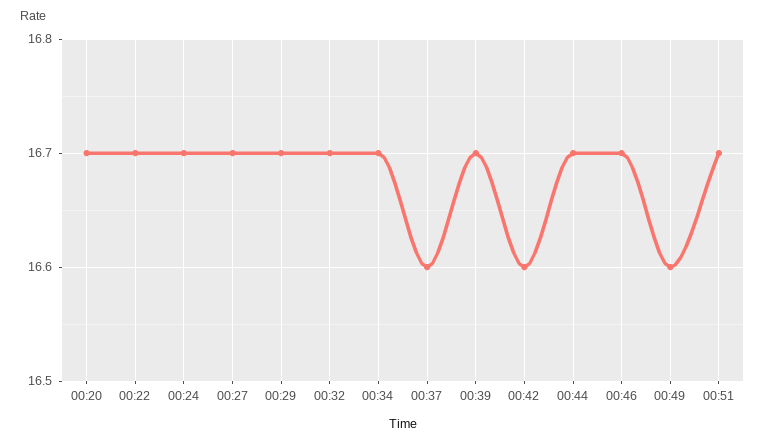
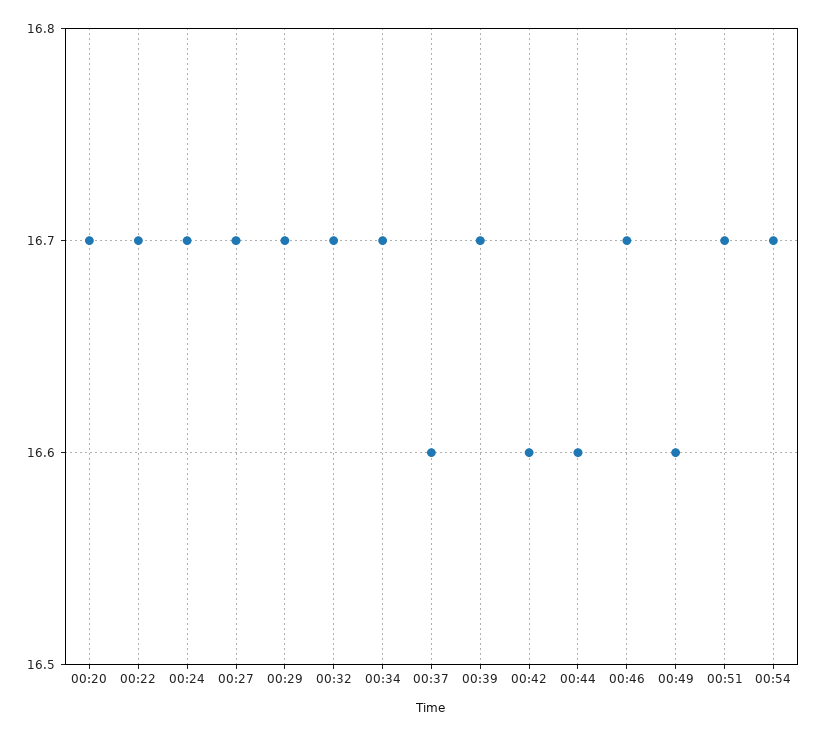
00:44: 16.7 -> 16.6
00:54: none -> 16.7

